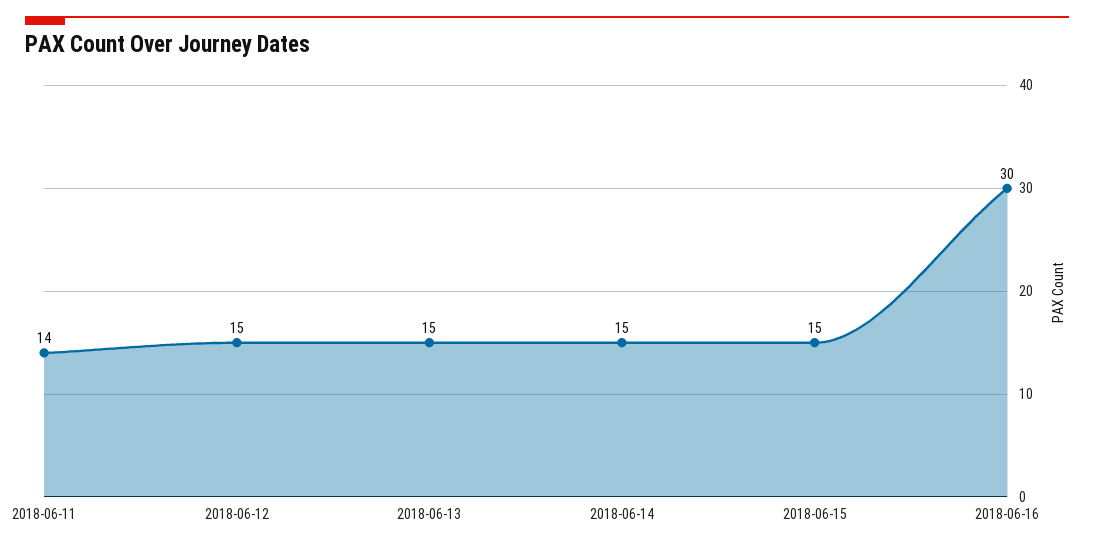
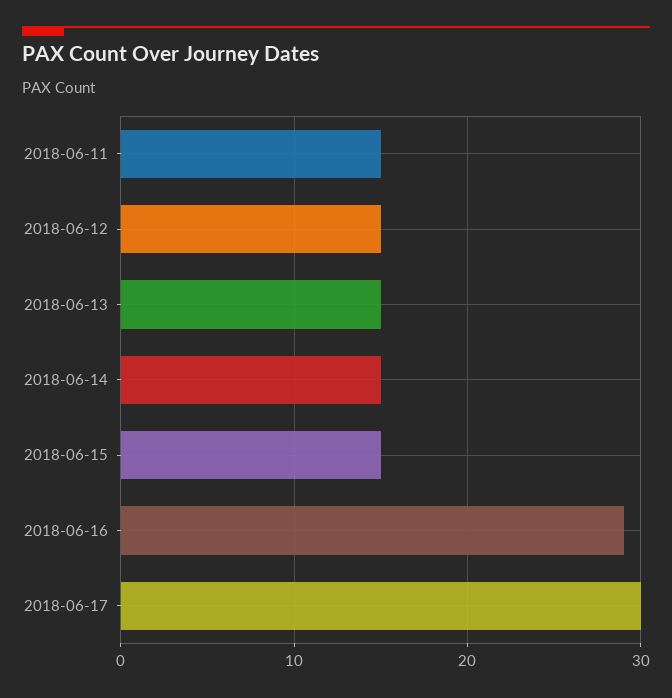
2018-06-11: 14 -> 15
2018-06-16: 30 -> 29
2018-06-17: none -> 30

